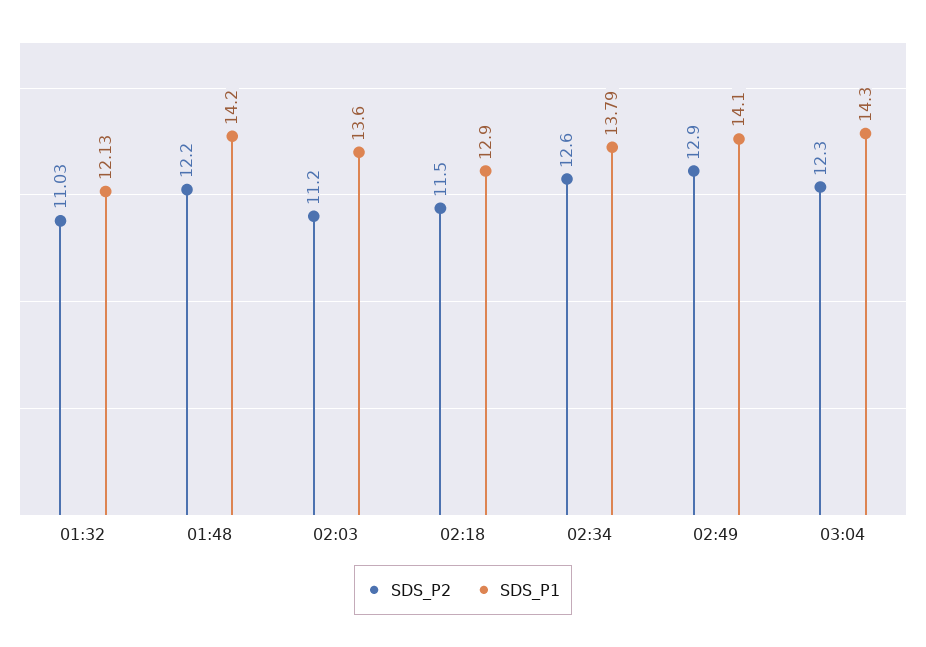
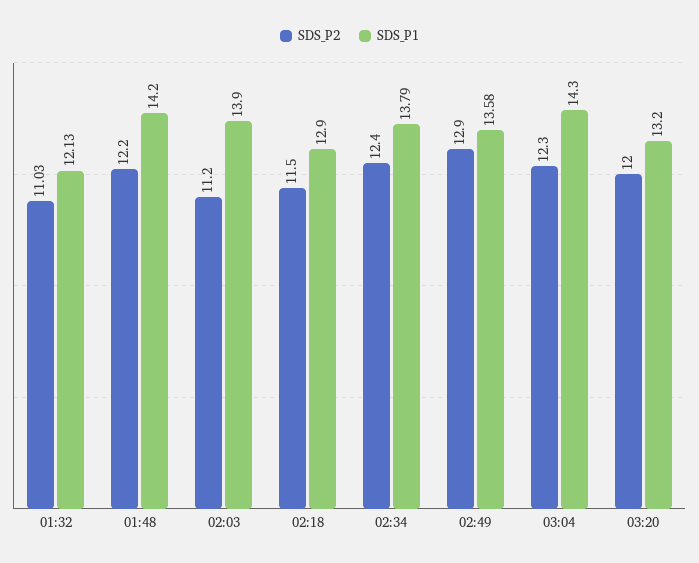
SDS_P1, 02:03: 13.6 -> 13.9
SDS_P2, 02:34: 12.6 -> 12.4
SDS_P1, 02:49: 14.1 -> 13.58
SDS_P2, 03:20: none -> 12
SDS_P1, 03:20: none -> 13.2

